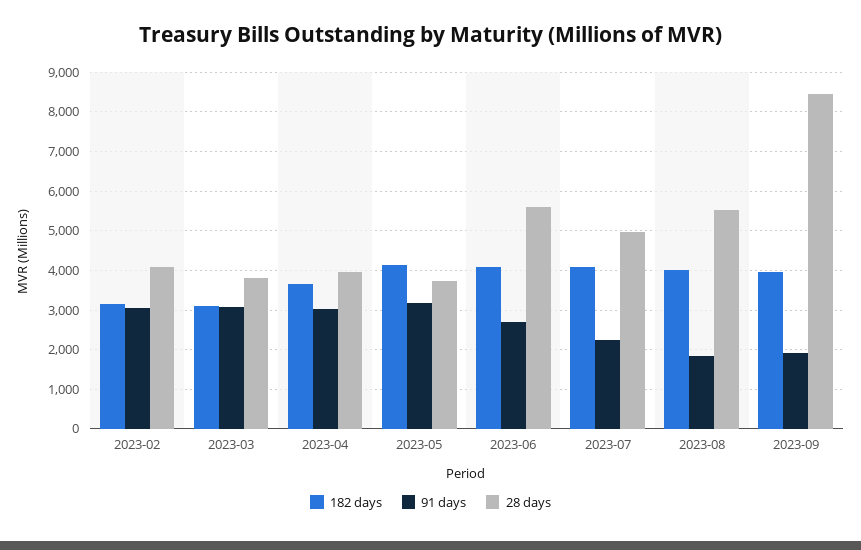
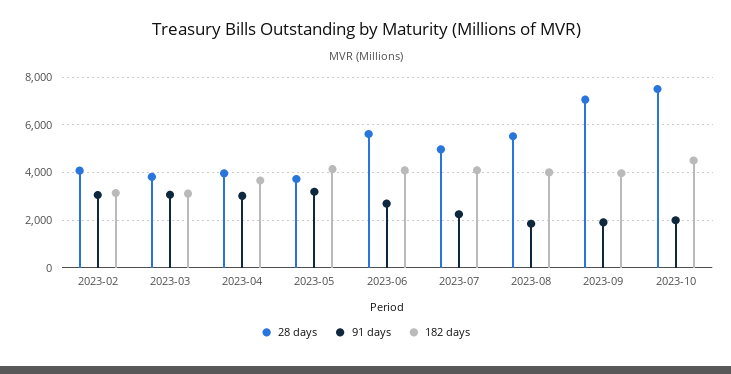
28 days, 2023-09: 8400 -> 7000
28 days, 2023-10: none -> 7500
91 days, 2023-10: none -> 2000
182 days, 2023-10: none -> 4500

